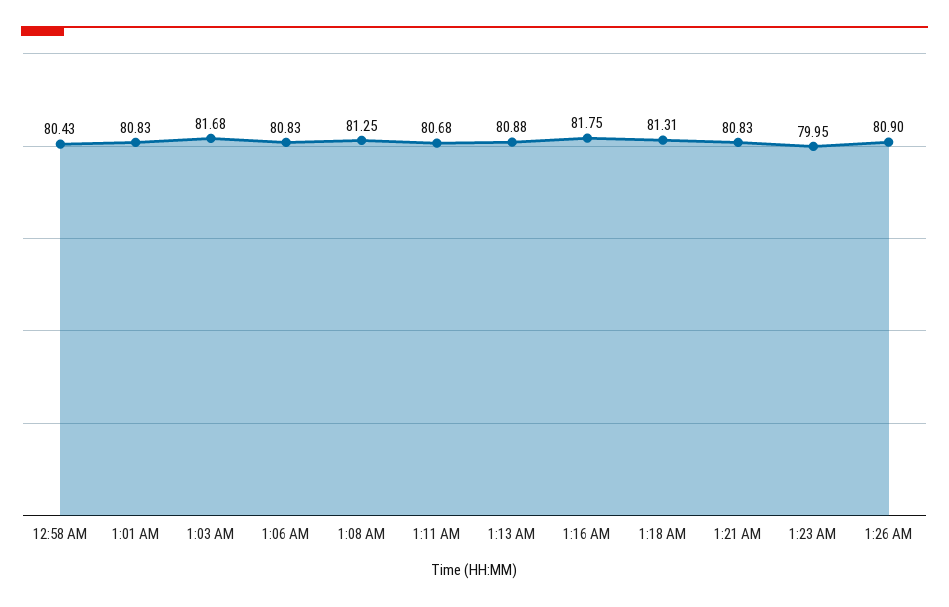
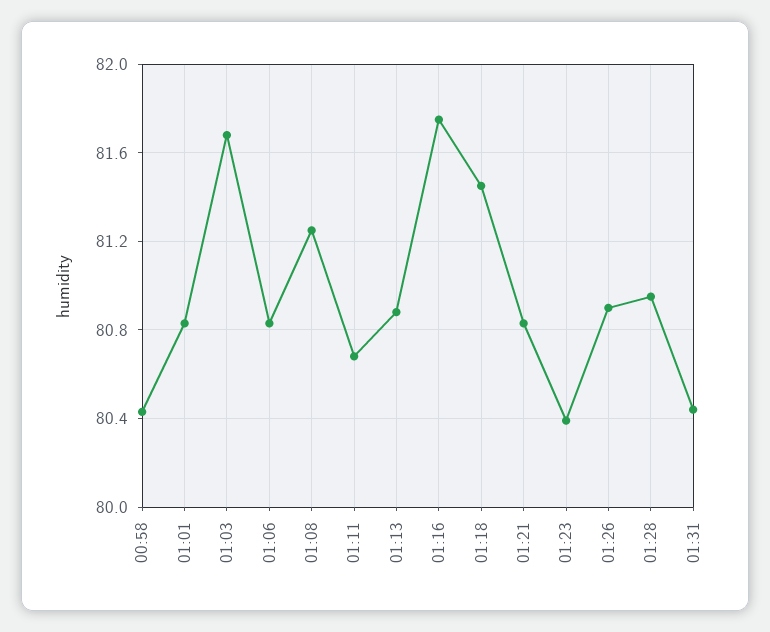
1:18 AM: 81.31 -> 81.45
1:23 AM: 79.95 -> 80.4
01:28: none -> 80.95
01:31: none -> 80.45

